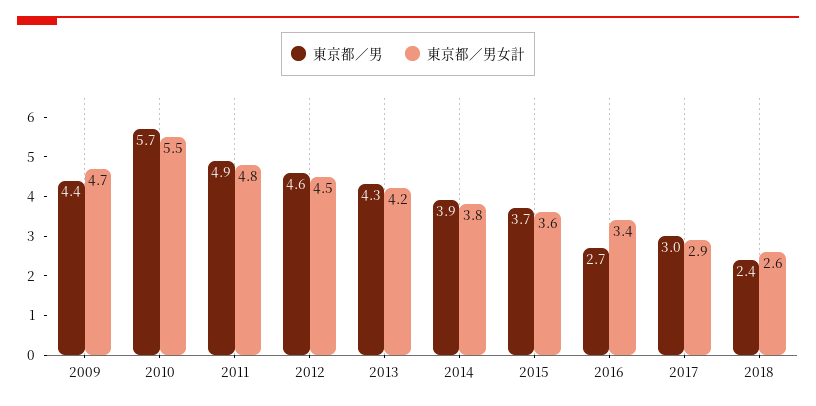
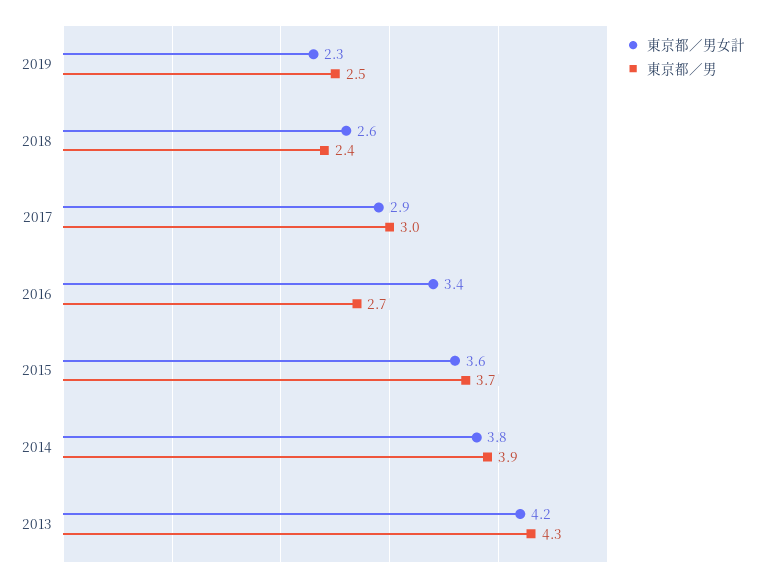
東京都／男, 2009: 4.4 -> none
東京都／男女計, 2009: 4.7 -> none
東京都／男, 2010: 5.7 -> none
東京都／男女計, 2010: 5.5 -> none
東京都／男, 2011: 4.9 -> none
東京都／男女計, 2011: 4.8 -> none
東京都／男, 2012: 4.6 -> none
東京都／男女計, 2012: 4.5 -> none
東京都／男女計, 2019: none -> 2.3
東京都／男, 2019: none -> 2.5

